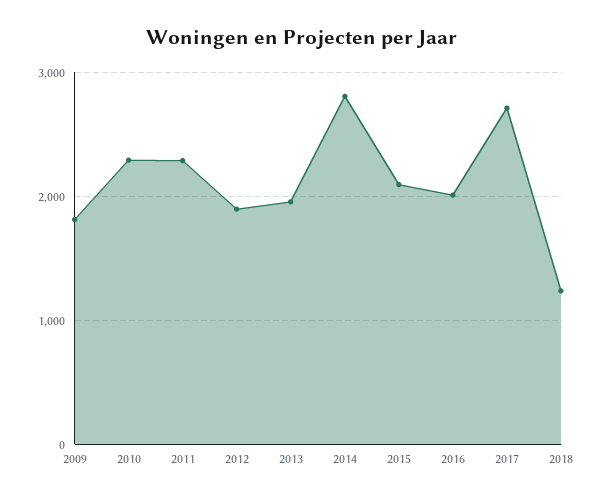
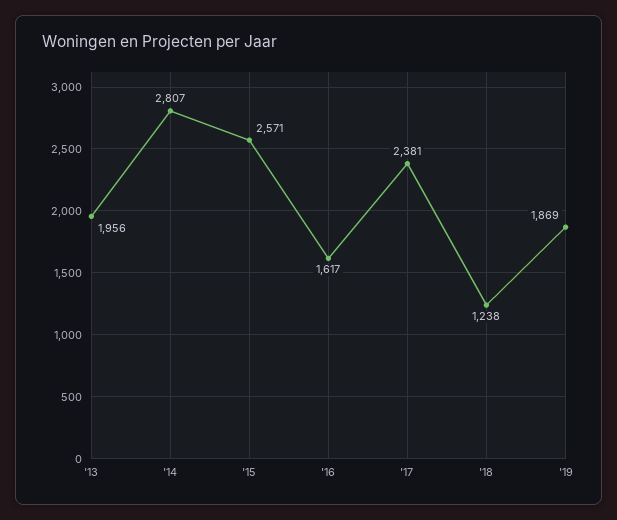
2009: 1800 -> none
2010: 2300 -> none
2011: 2300 -> none
2012: 1900 -> none
2015: 2100 -> 2571
2016: 2000 -> 1617
2017: 2700 -> 2381
'19: none -> 1869

